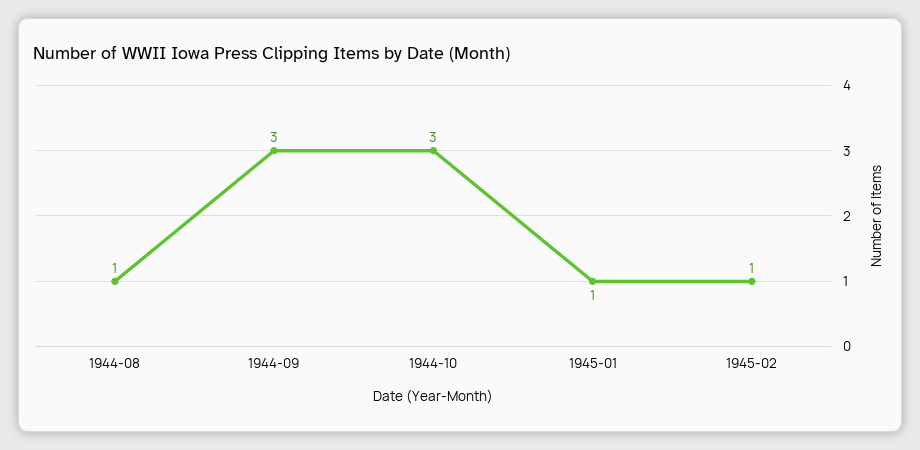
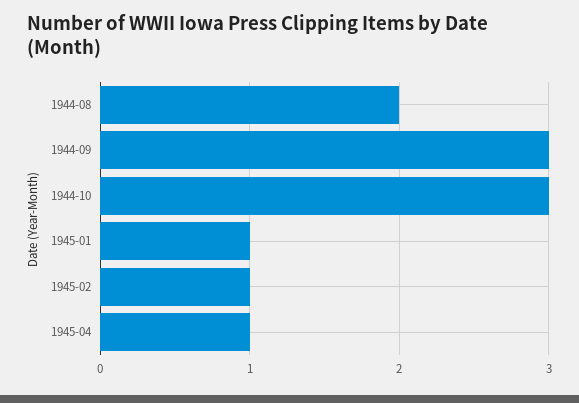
1944-08: 1 -> 2
1945-04: none -> 1

